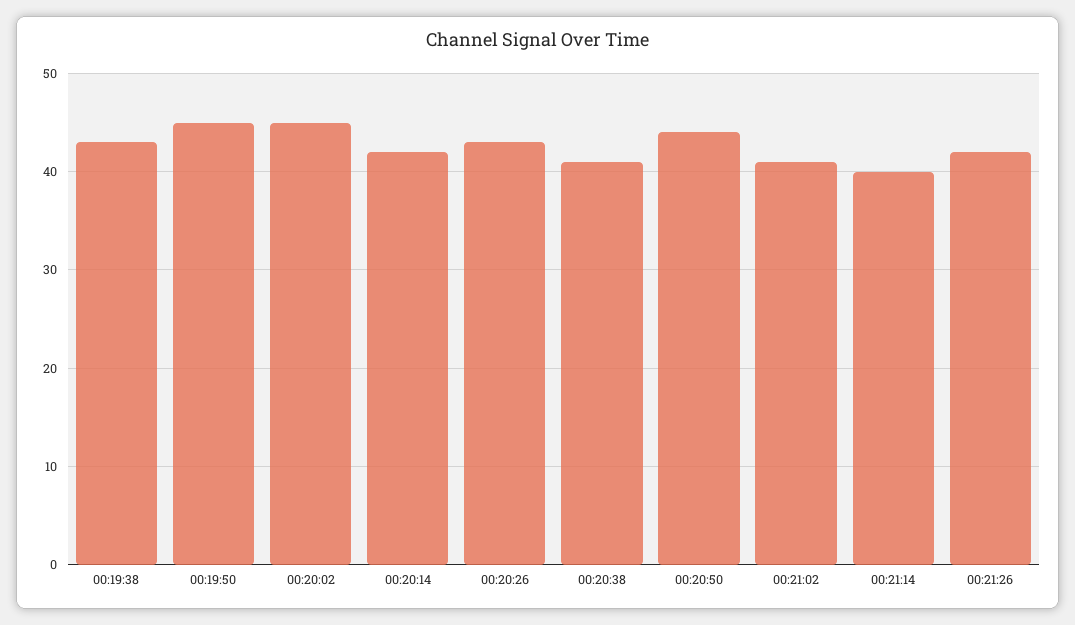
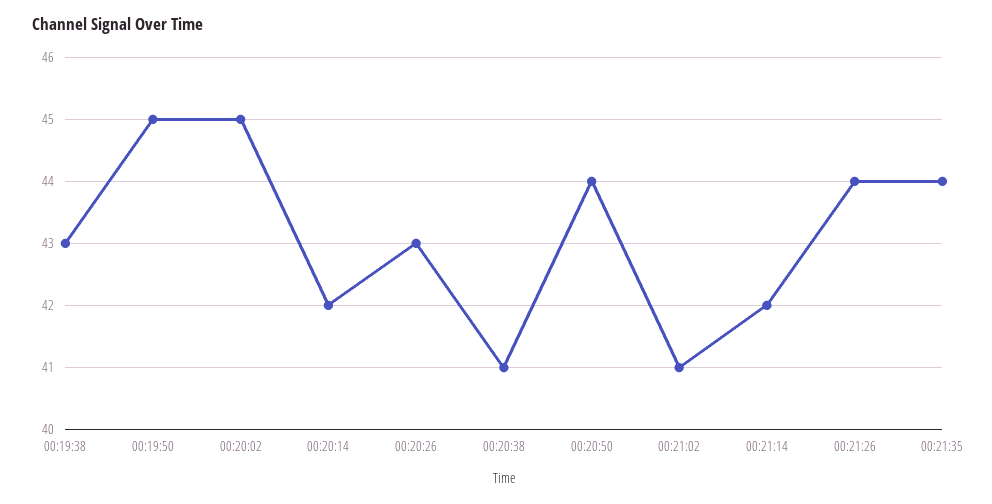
00:21:14: 40 -> 42
00:21:26: 42 -> 44
00:21:35: none -> 44

